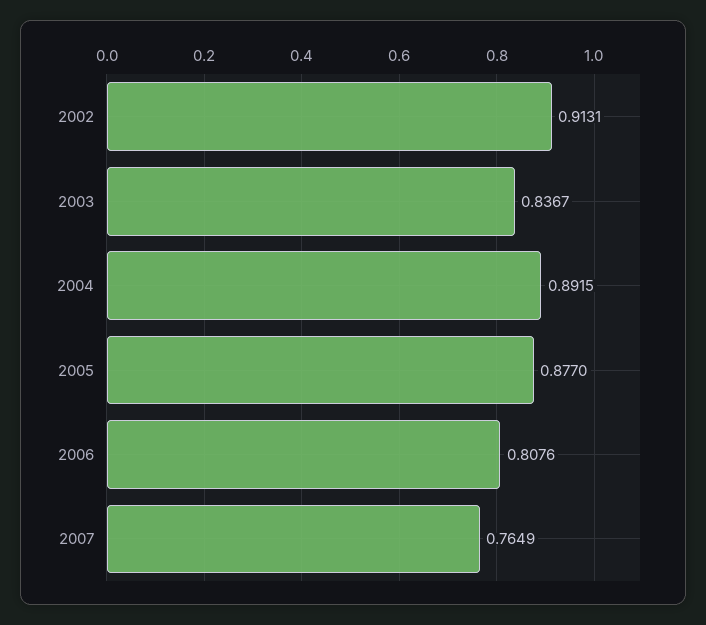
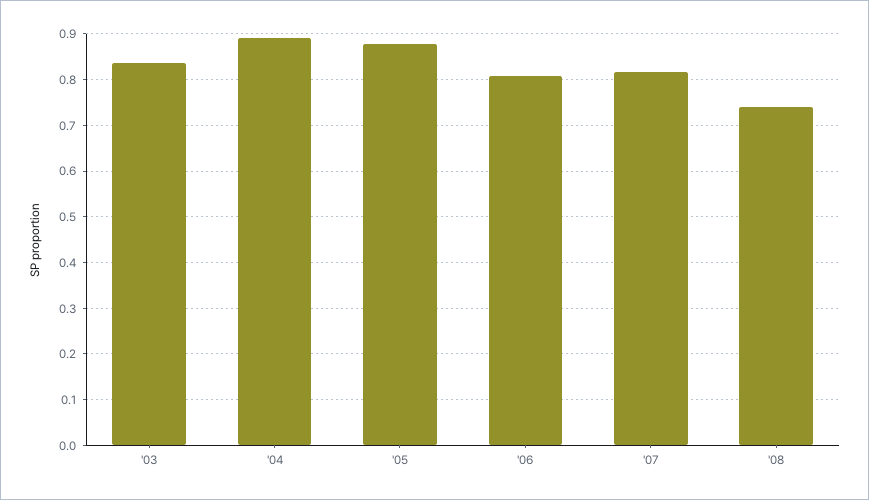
2002: 0.9131 -> none
2007: 0.7649 -> 0.82
'08: none -> 0.74

